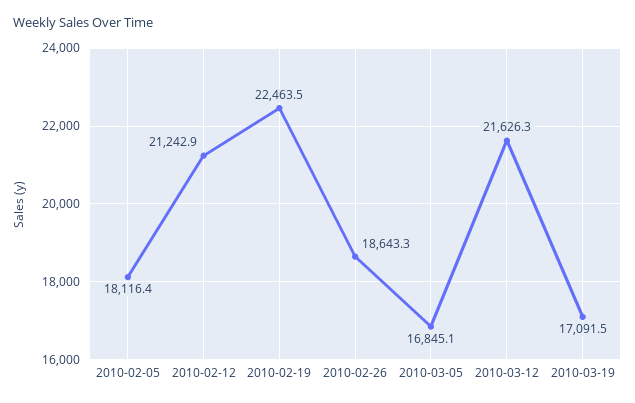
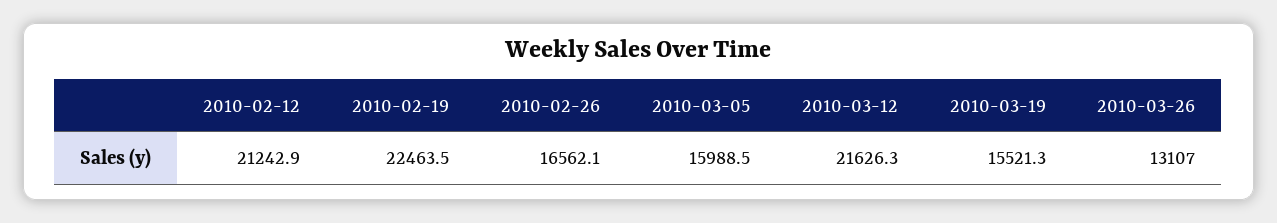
2010-02-05: 18116.4 -> none
2010-02-26: 18643.3 -> 16562.1
2010-03-05: 16845.1 -> 15988.5
2010-03-19: 17091.5 -> 15521.3
2010-03-26: none -> 13107

